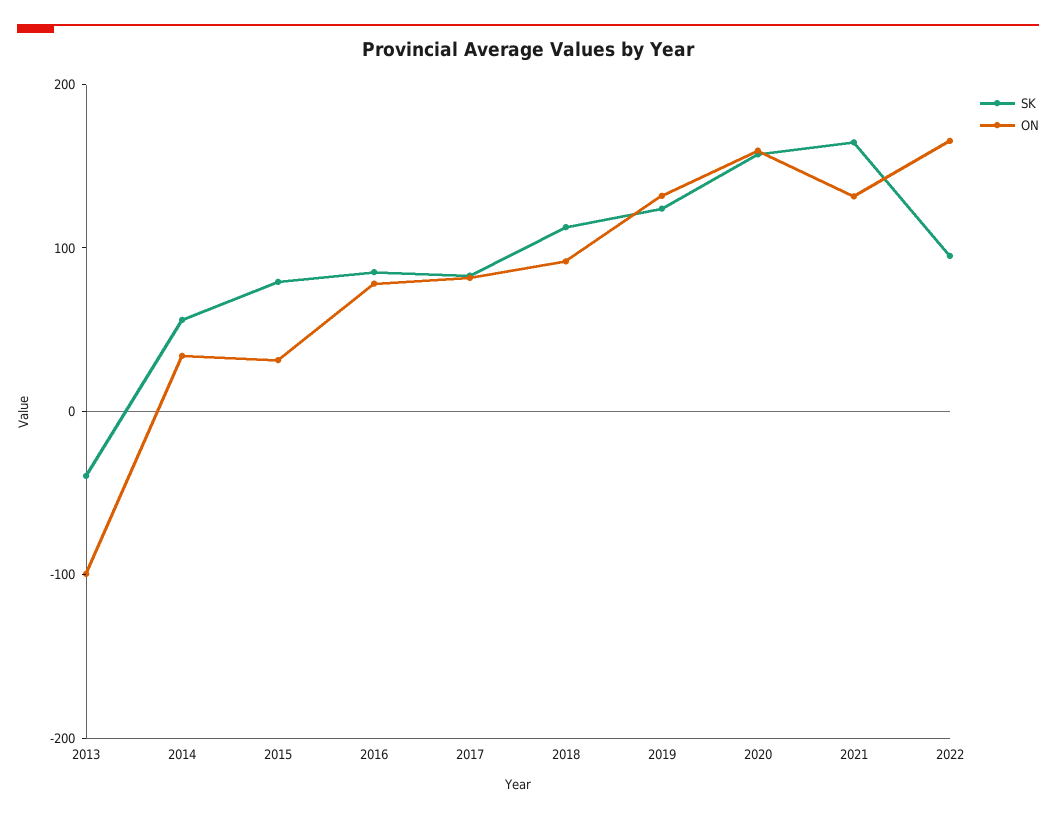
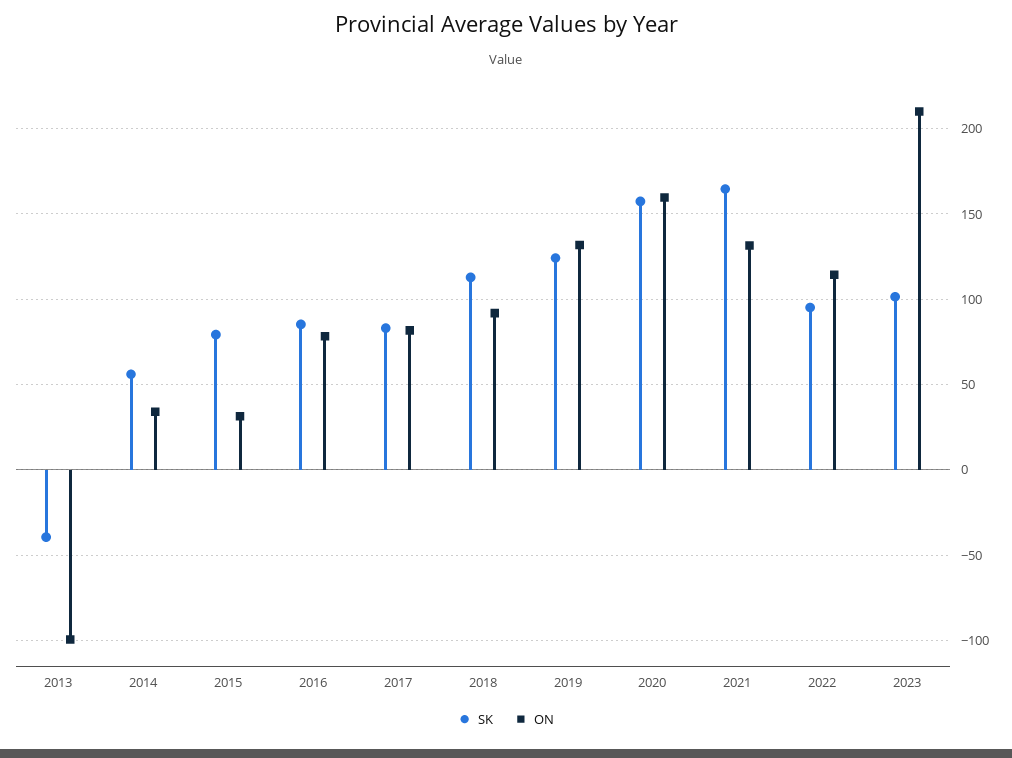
ON, 2022: 160 -> 115
SK, 2023: none -> 100
ON, 2023: none -> 210

